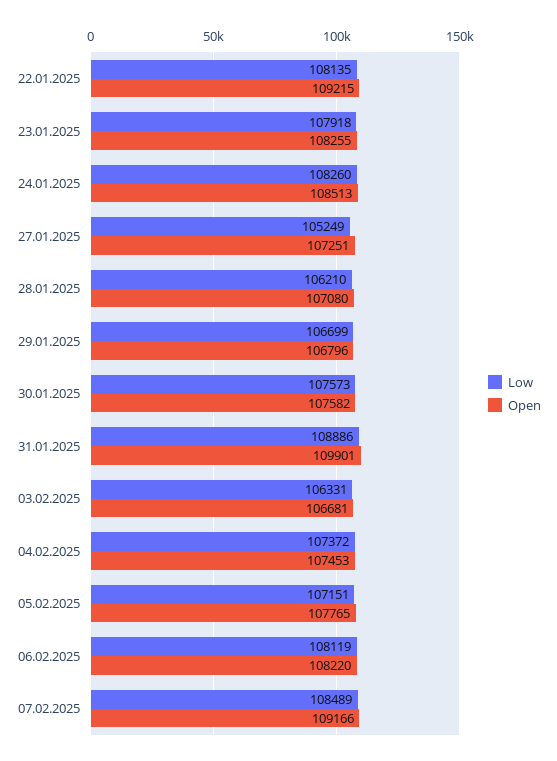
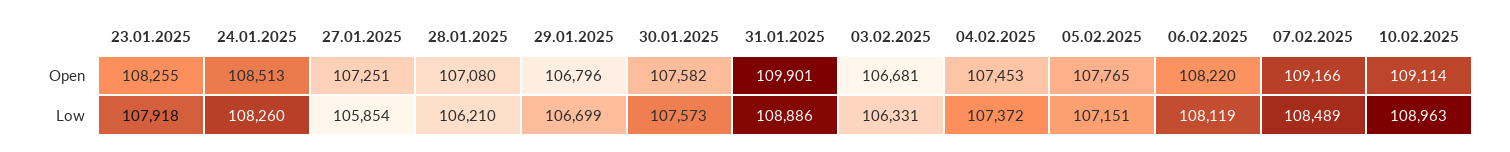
Low, 22.01.2025: 108135 -> none
Open, 22.01.2025: 109215 -> none
Low, 27.01.2025: 105249 -> 105854
Open, 10.02.2025: none -> 109114
Low, 10.02.2025: none -> 108963

